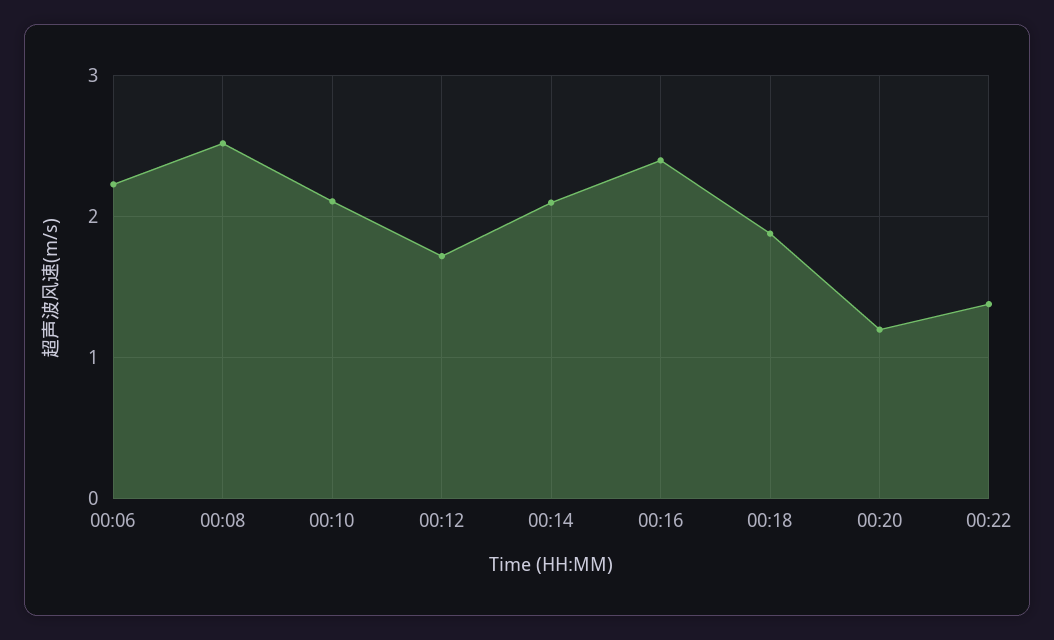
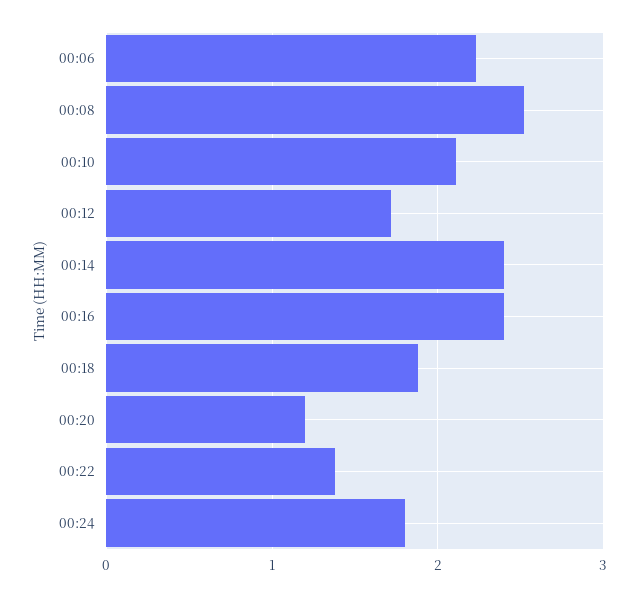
00:14: 2.1 -> 2.4
00:24: none -> 1.8

